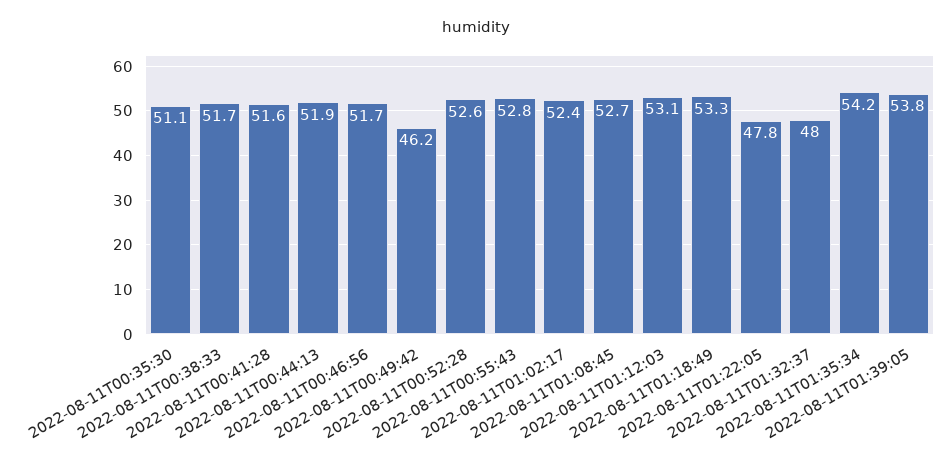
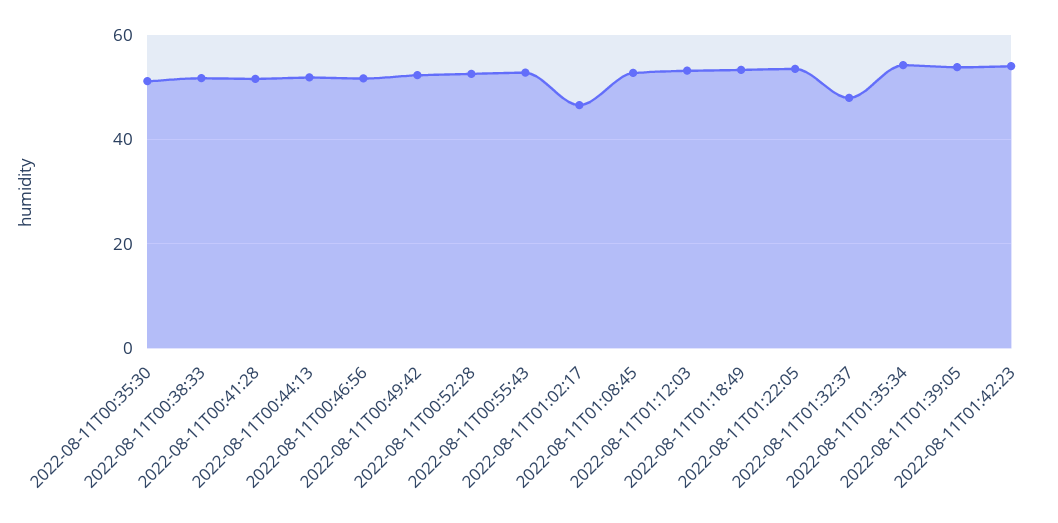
2022-08-11T00:49:42: 46.2 -> 52
2022-08-11T01:02:17: 52.4 -> 46
2022-08-11T01:22:05: 47.8 -> 54
2022-08-11T01:42:23: none -> 54

